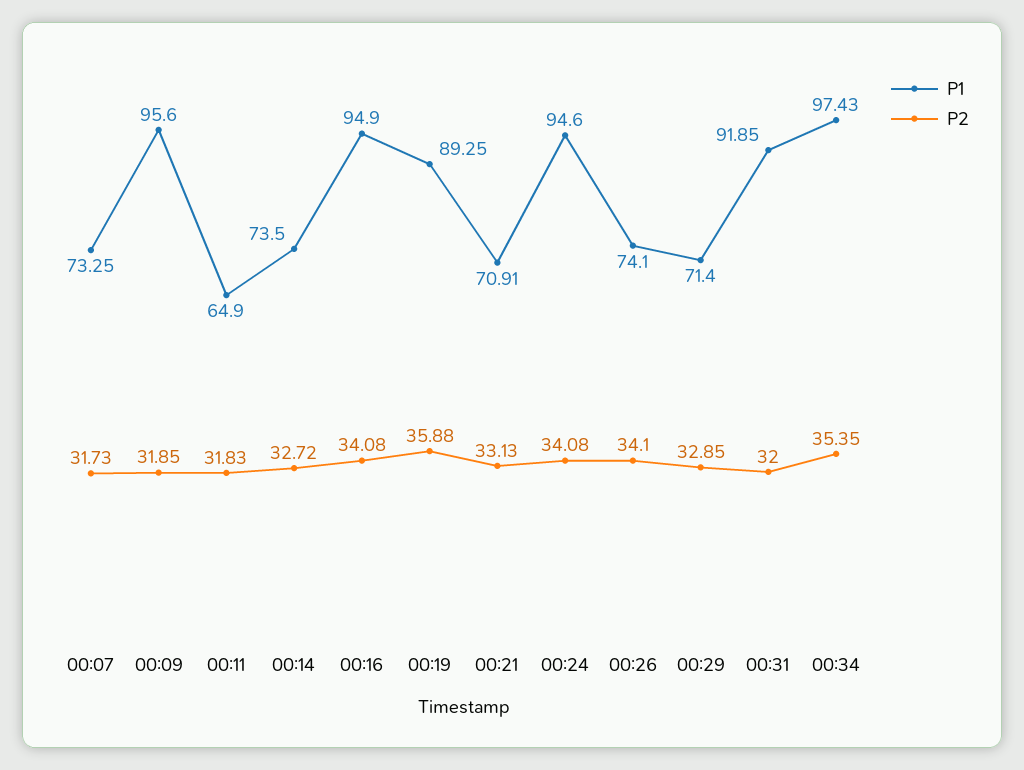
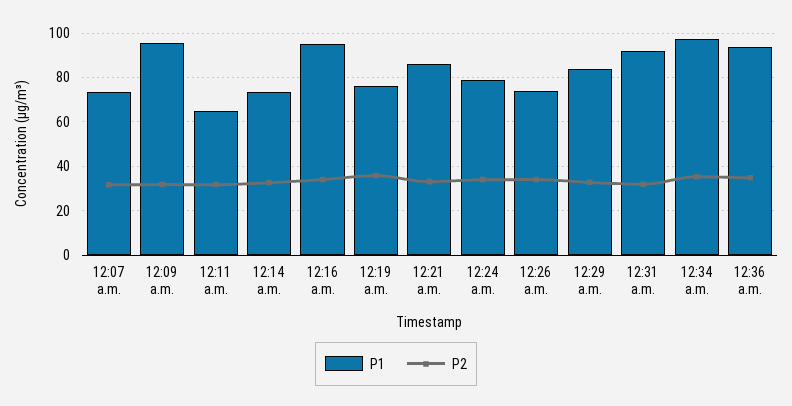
P1, 00:19: 89.25 -> 75
P1, 00:21: 70.91 -> 85
P1, 00:24: 94.6 -> 80
P1, 00:29: 71.4 -> 85
P1, 12:36 a.m.: none -> 95
P2, 12:36 a.m.: none -> 35

